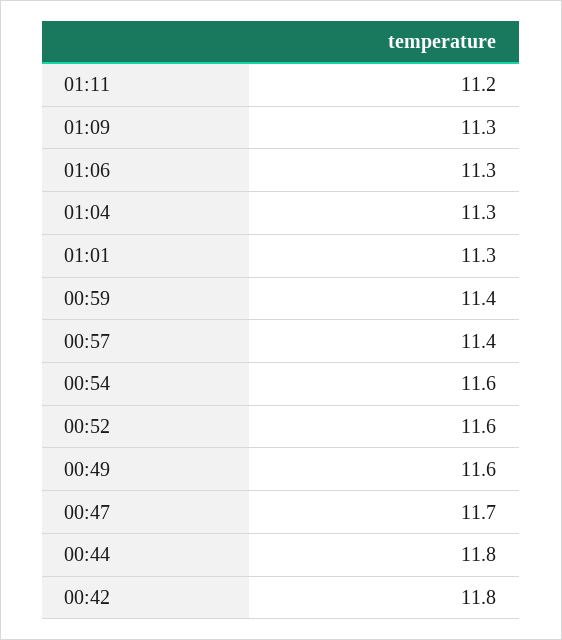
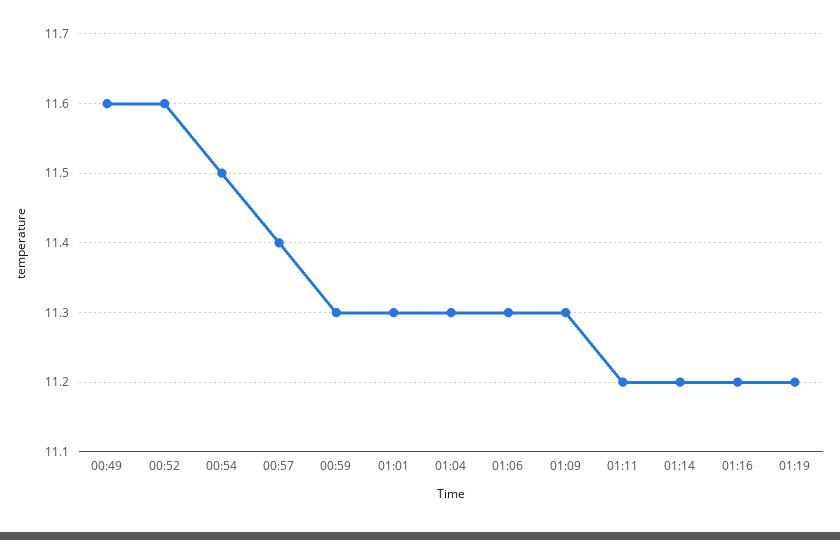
00:59: 11.4 -> 11.3
00:54: 11.6 -> 11.5
00:47: 11.7 -> none
00:44: 11.8 -> none
00:42: 11.8 -> none
01:14: none -> 11.2
01:16: none -> 11.2
01:19: none -> 11.2

